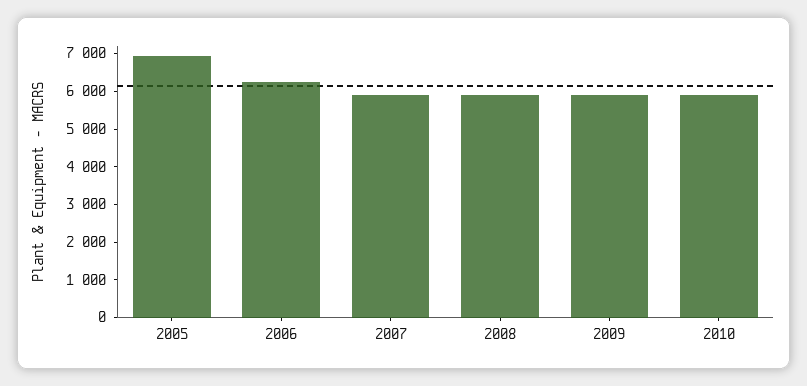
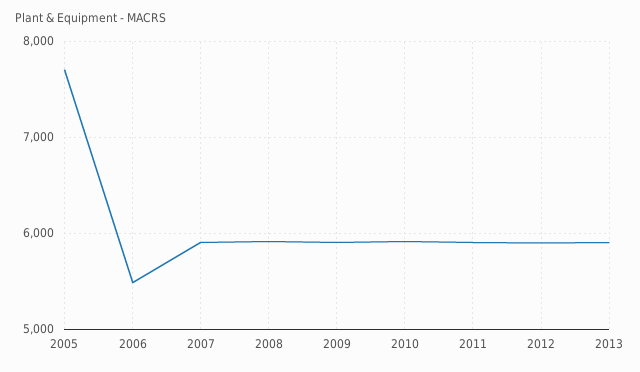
2005: 7000 -> 7700
2006: 6250 -> 5500
2011: none -> 5900
2012: none -> 5900
2013: none -> 5900

